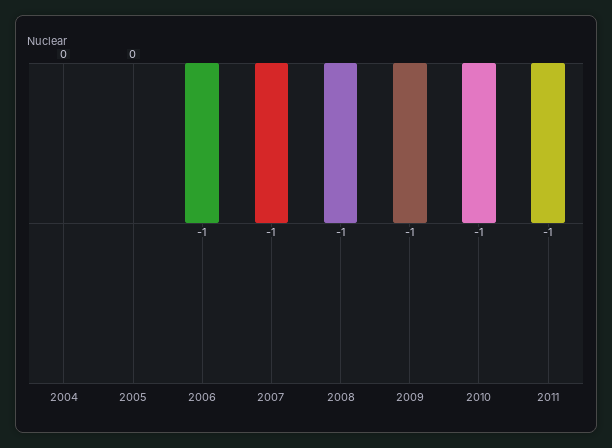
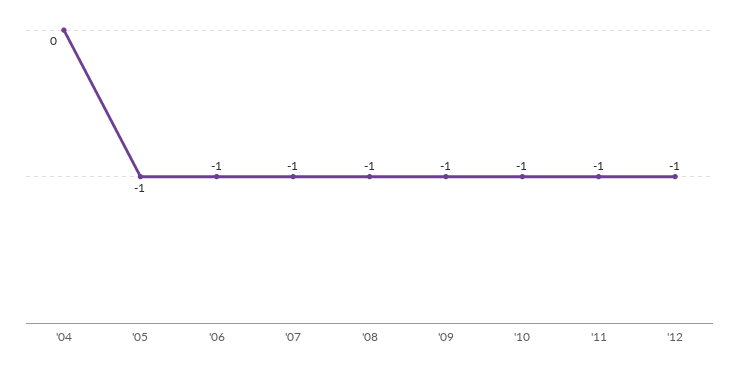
2005: 0 -> -1
'12: none -> -1

